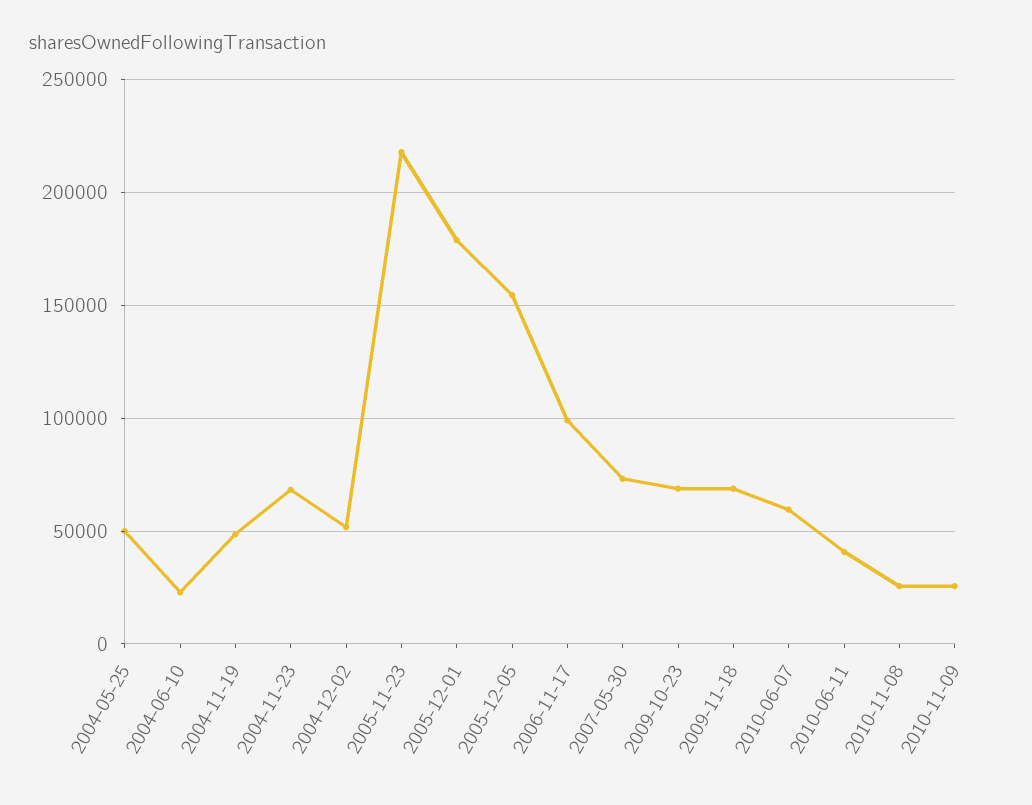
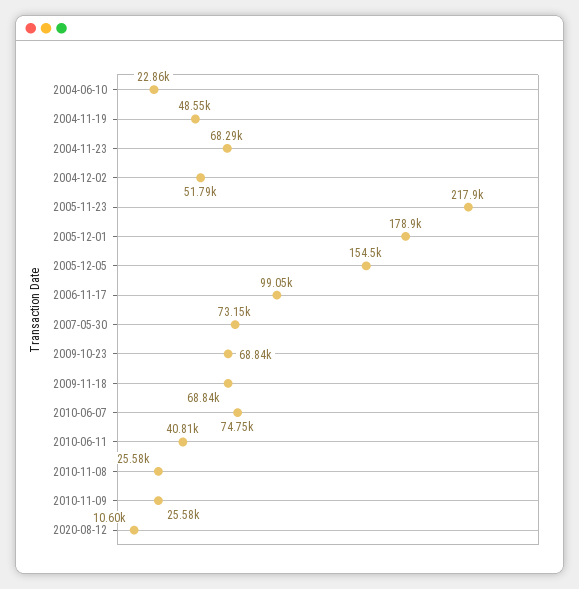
2004-05-25: 50000 -> none
2010-06-07: 60000 -> 74750
2020-08-12: none -> 10600

